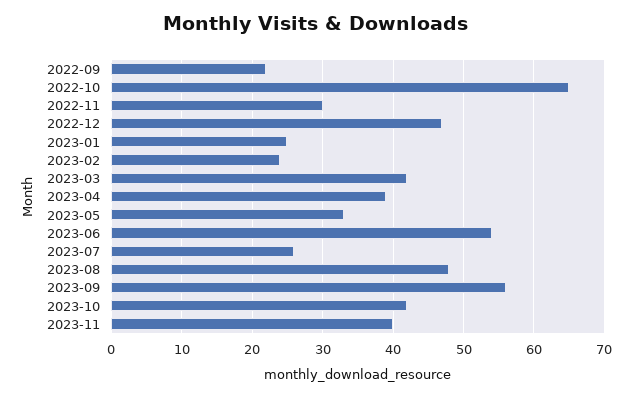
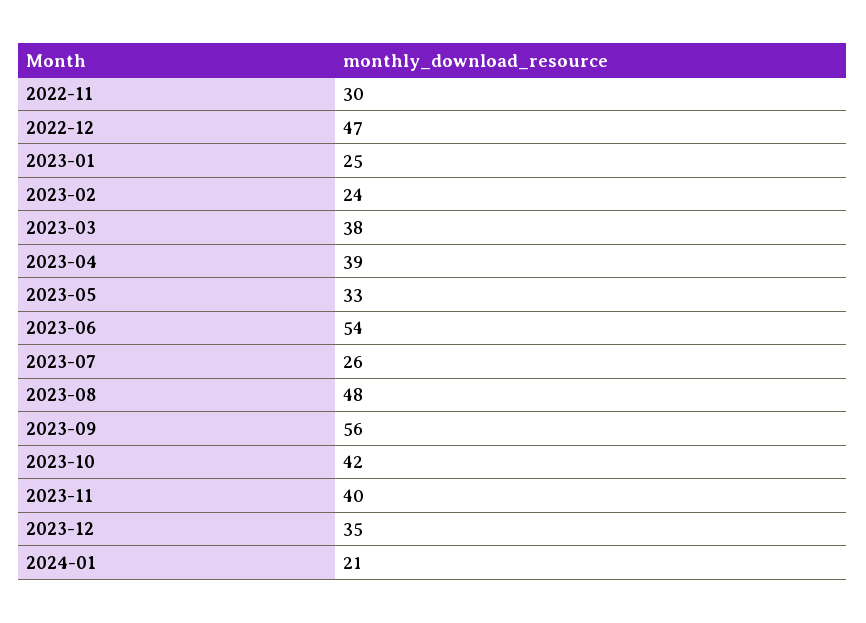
2022-09: 22 -> none
2022-10: 65 -> none
2023-03: 42 -> 38
2023-12: none -> 35
2024-01: none -> 21

